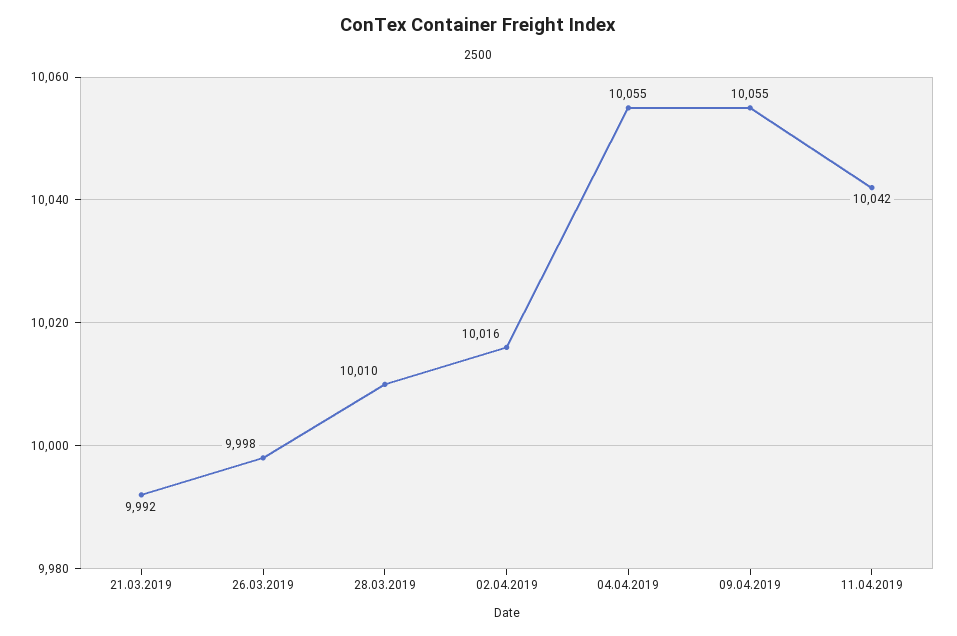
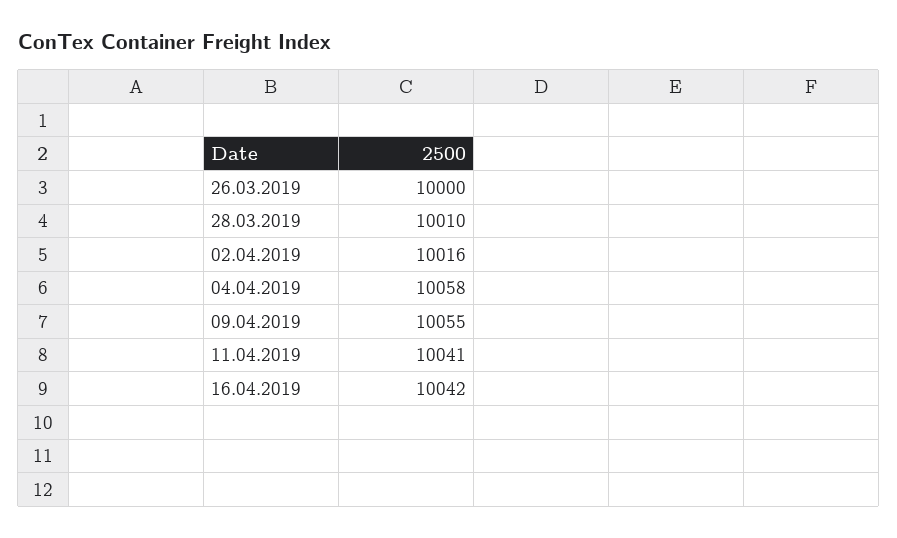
21.03.2019: 9992 -> none
26.03.2019: 9998 -> 10000
04.04.2019: 10055 -> 10058
11.04.2019: 10042 -> 10041
16.04.2019: none -> 10042

